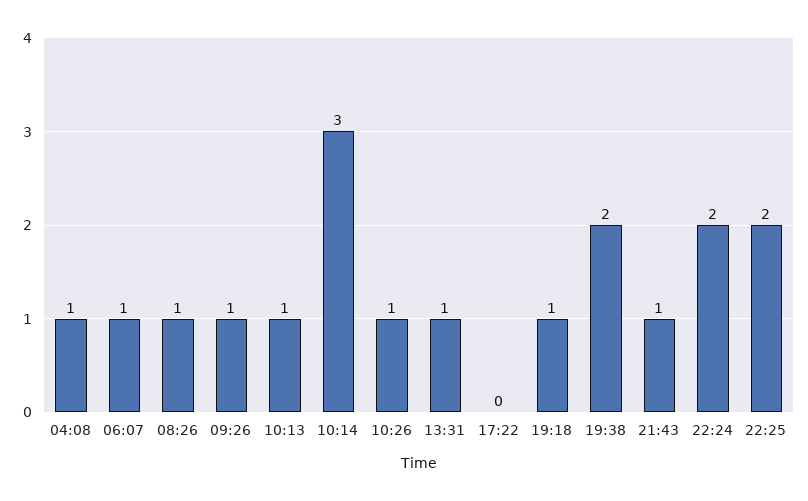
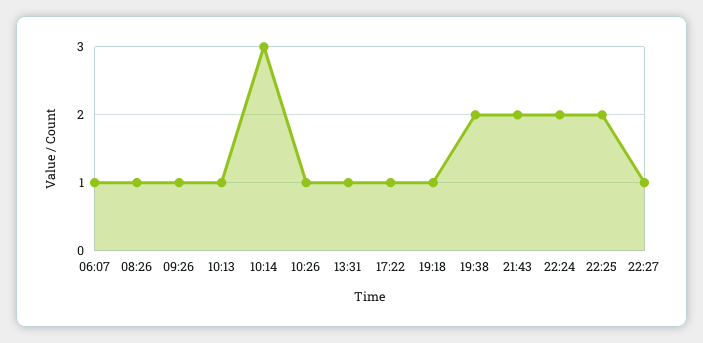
04:08: 1 -> none
17:22: 0 -> 1
21:43: 1 -> 2
22:27: none -> 1

